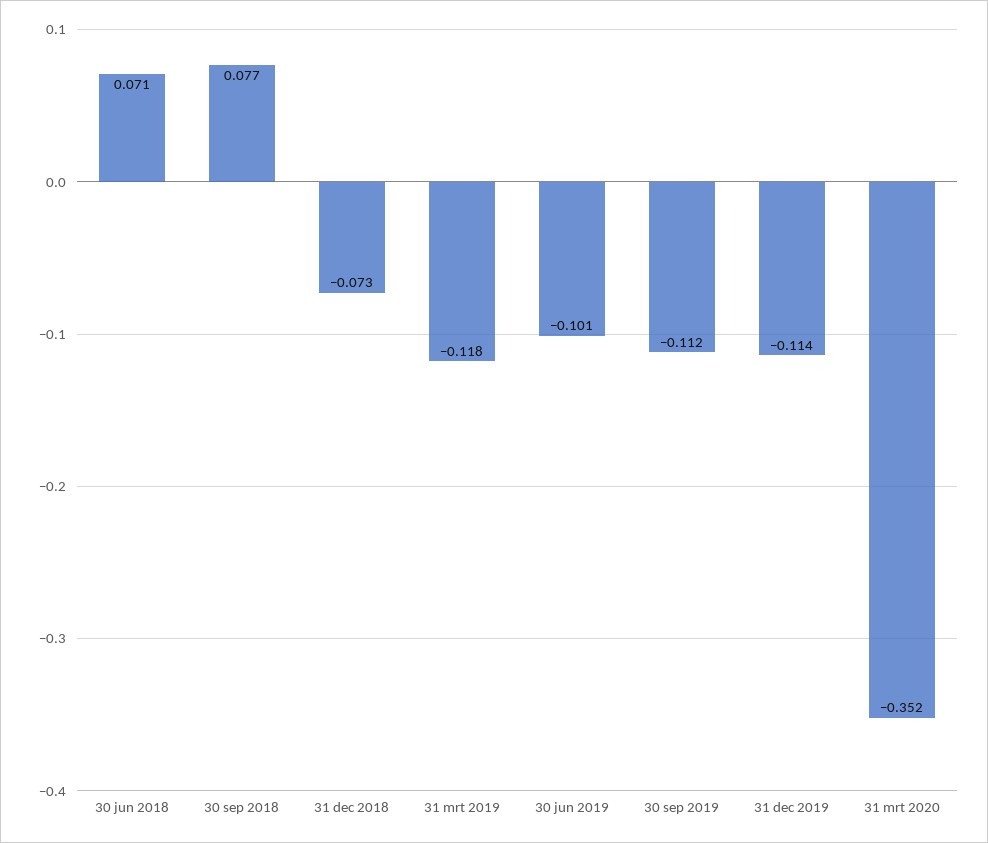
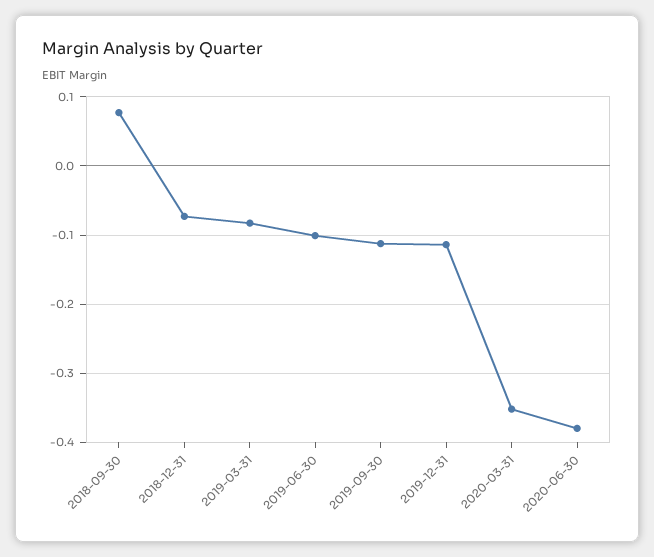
30 jun 2018: 0.071 -> none
31 mrt 2019: -0.118 -> -0.08
2020-06-30: none -> -0.38

